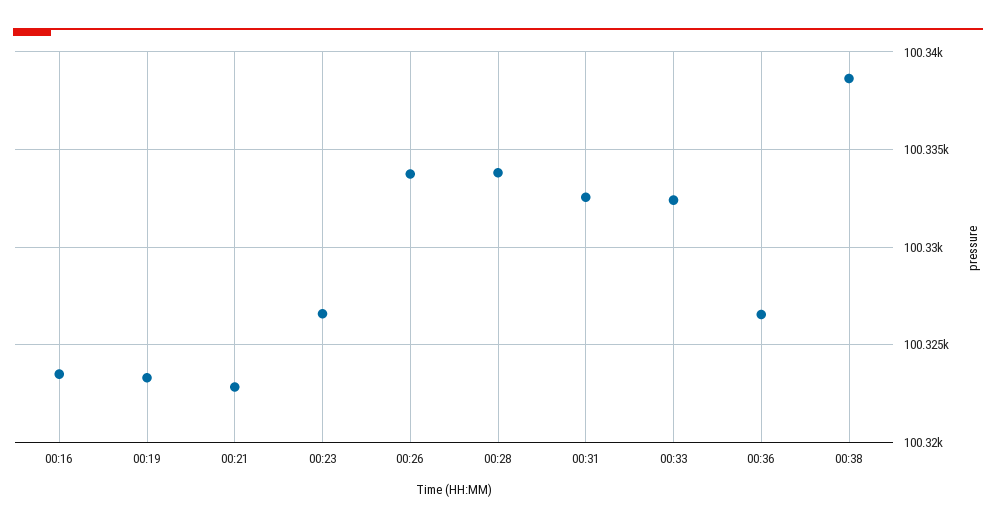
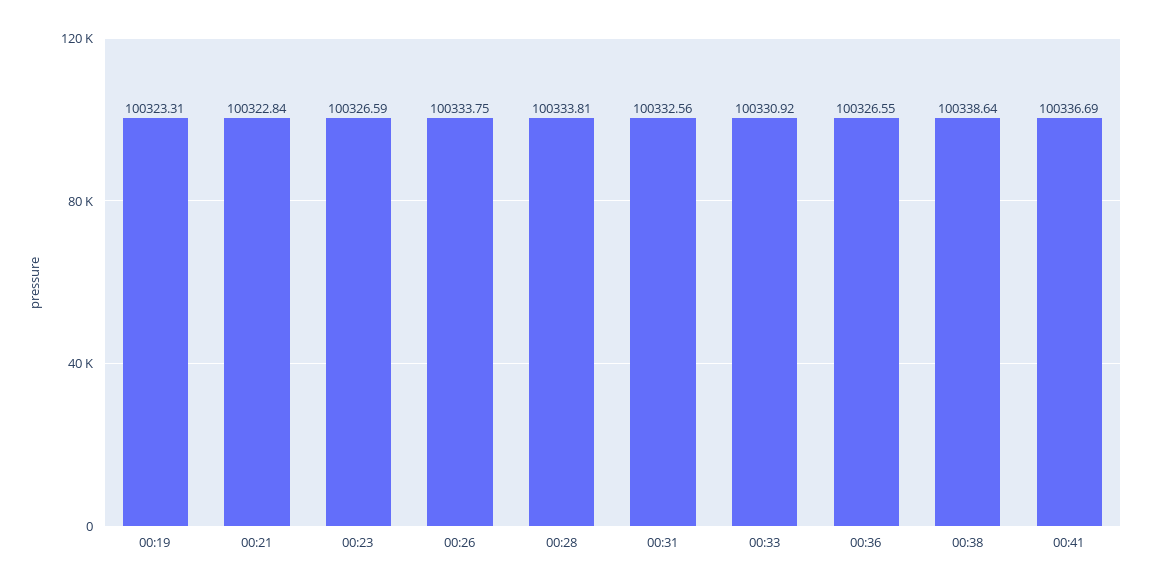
00:16: 100323.5 -> none
00:33: 100332.5 -> 100330.92
00:41: none -> 100336.69

